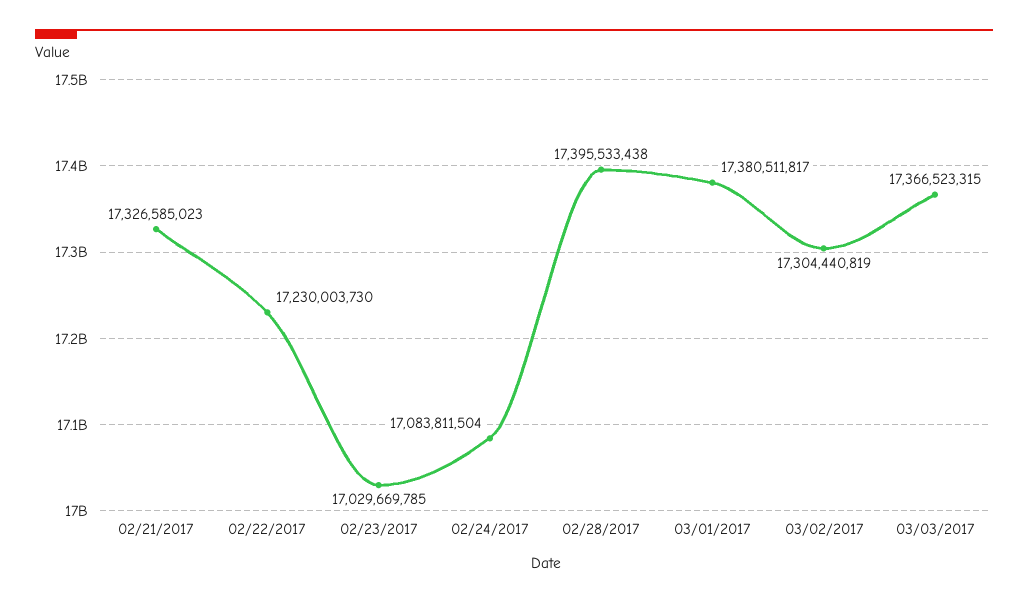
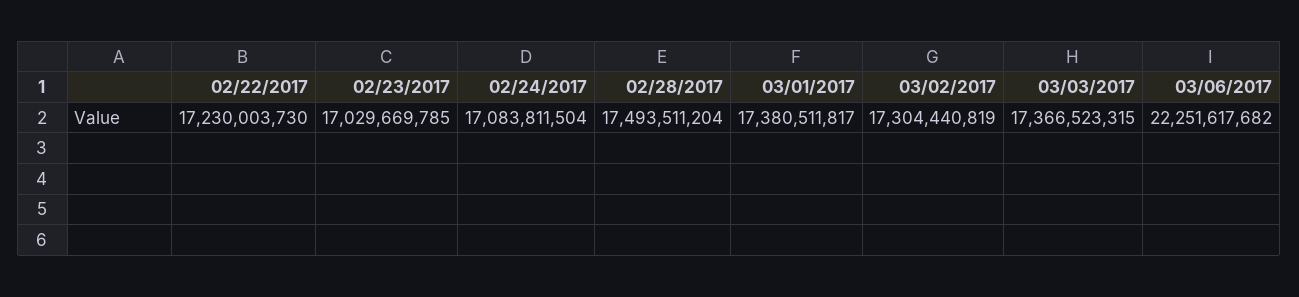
02/21/2017: 17326585023 -> none
02/28/2017: 17395533438 -> 17493511204
03/06/2017: none -> 22251617682

